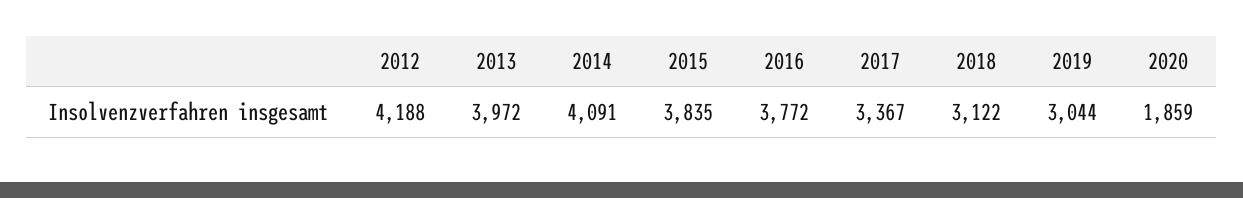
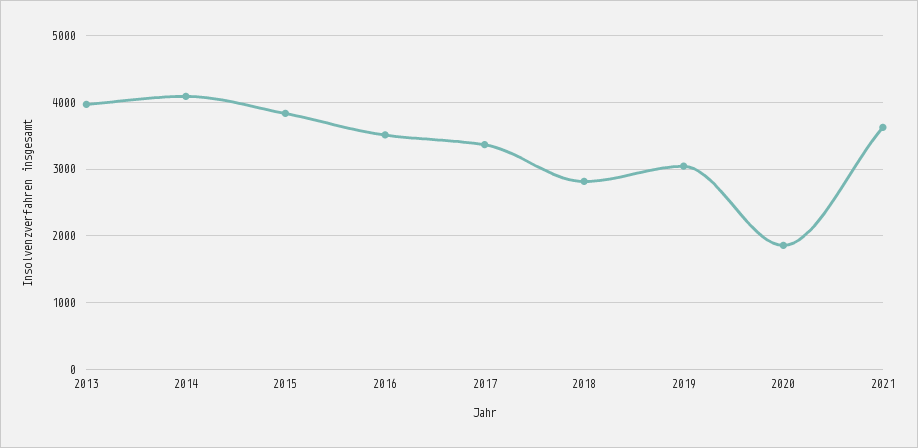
2012: 4188 -> none
2016: 3772 -> 3500
2018: 3122 -> 2800
2021: none -> 3600

